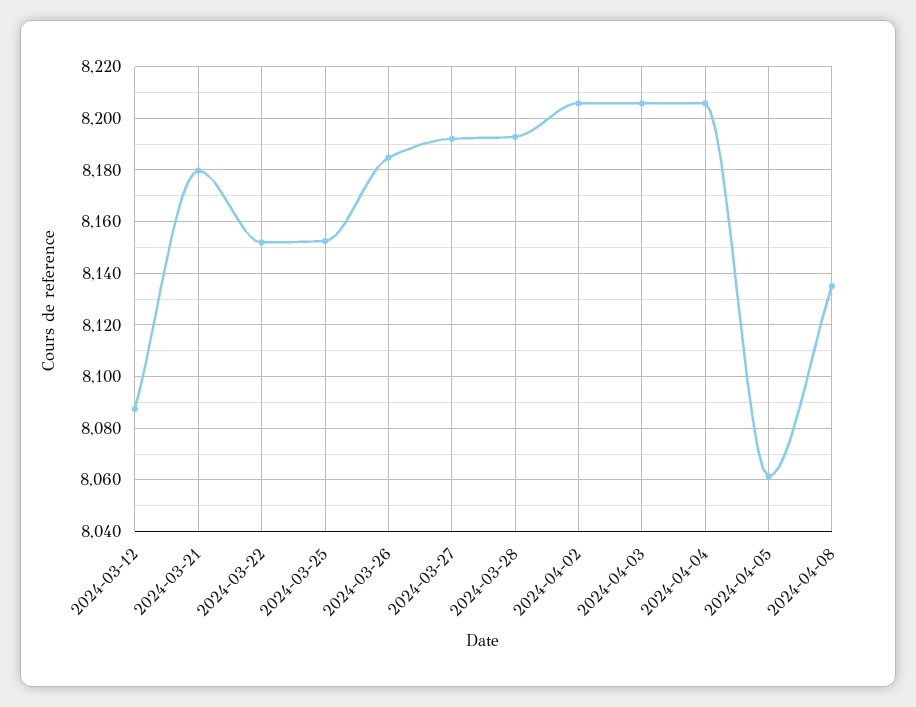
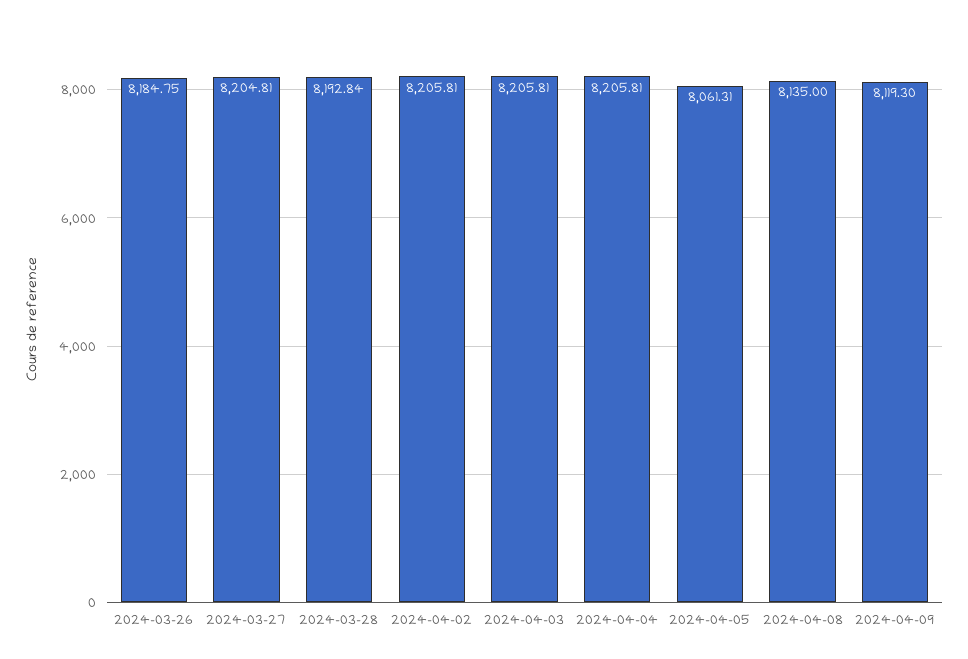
2024-03-12: 8087.5 -> none
2024-03-21: 8180 -> none
2024-03-22: 8152.5 -> none
2024-03-25: 8152.5 -> none
2024-03-27: 8192.5 -> 8204.81
2024-04-09: none -> 8119.3

